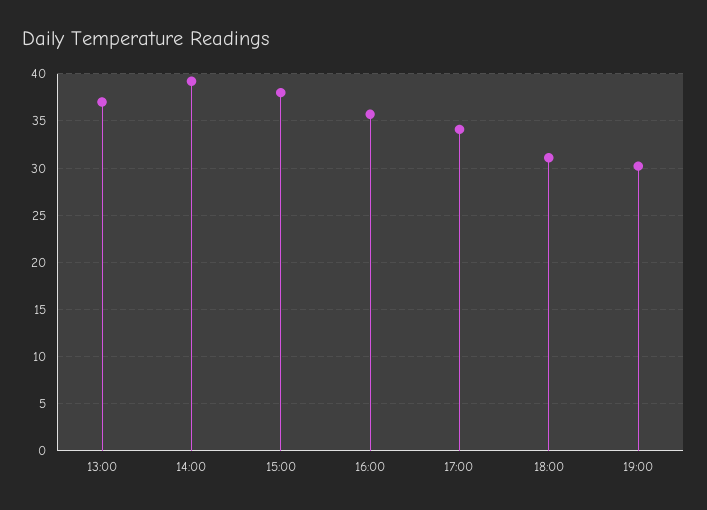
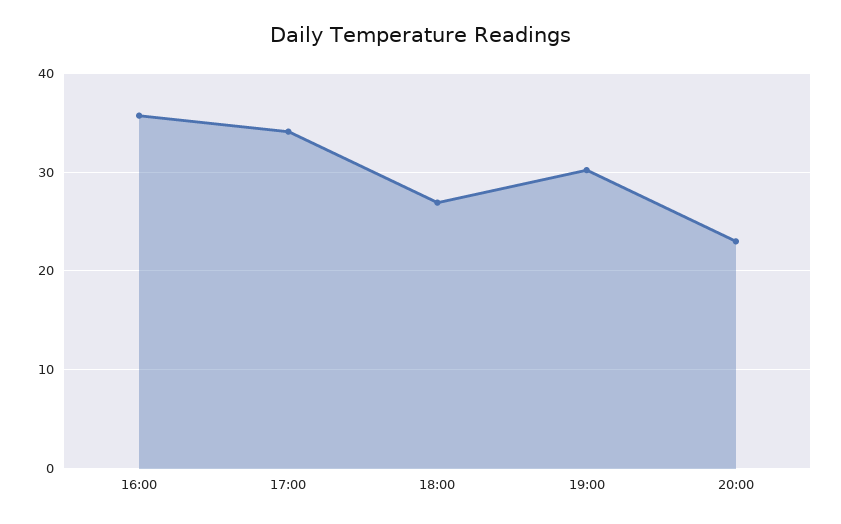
13:00: 37 -> none
14:00: 39 -> none
15:00: 38 -> none
18:00: 31 -> 27
20:00: none -> 23

